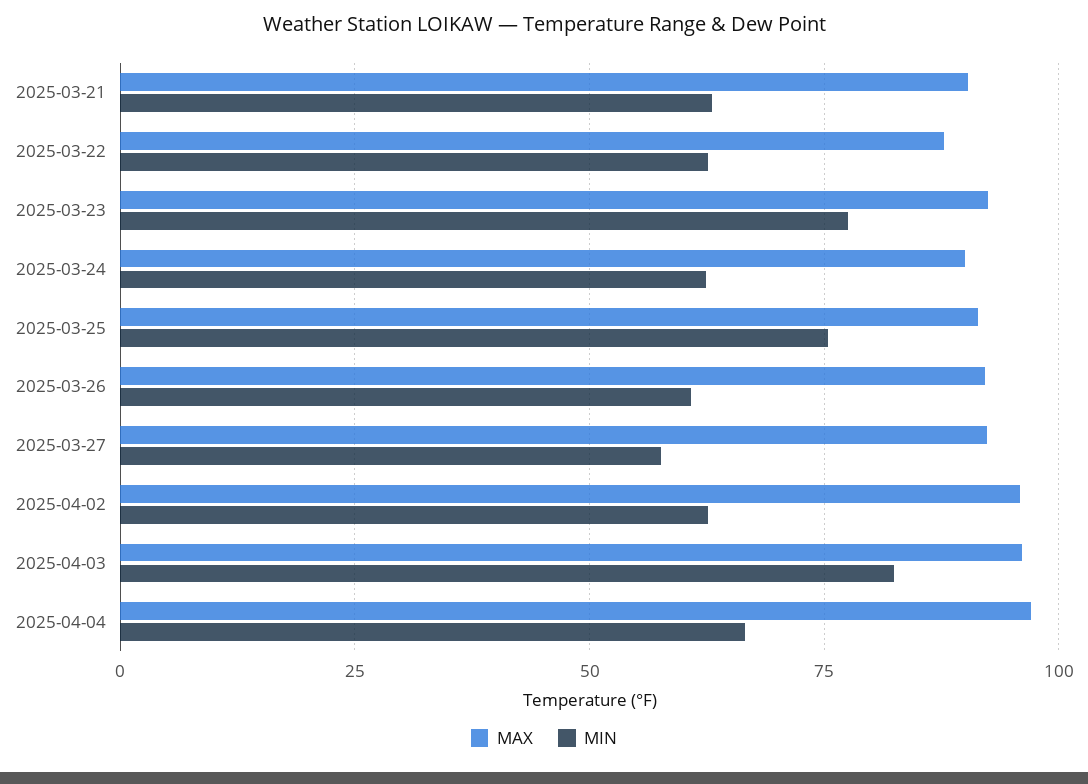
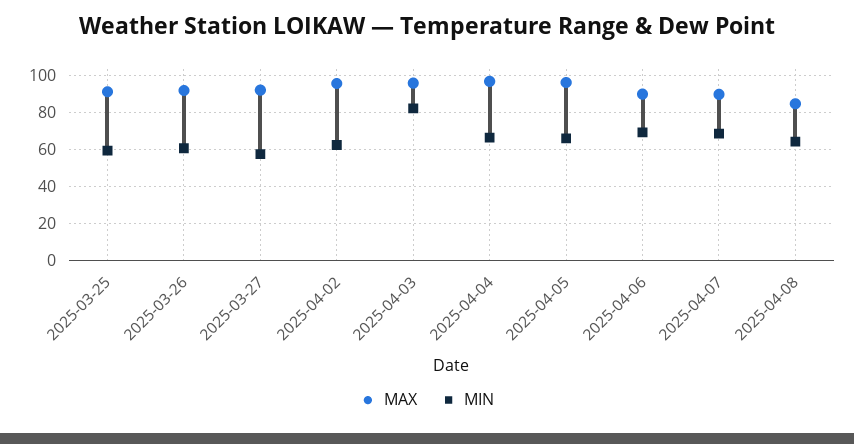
MAX, 2025-03-21: 90 -> none
MIN, 2025-03-21: 62.5 -> none
MAX, 2025-03-22: 87.5 -> none
MIN, 2025-03-22: 62.5 -> none
MAX, 2025-03-23: 92.5 -> none
MIN, 2025-03-23: 77.5 -> none
MAX, 2025-03-24: 90 -> none
MIN, 2025-03-24: 62.5 -> none
MIN, 2025-03-25: 75 -> 60
MAX, 2025-04-05: none -> 95
MIN, 2025-04-05: none -> 65
MAX, 2025-04-06: none -> 90
MIN, 2025-04-06: none -> 70
MAX, 2025-04-07: none -> 90
MIN, 2025-04-07: none -> 70
MAX, 2025-04-08: none -> 85
MIN, 2025-04-08: none -> 65

